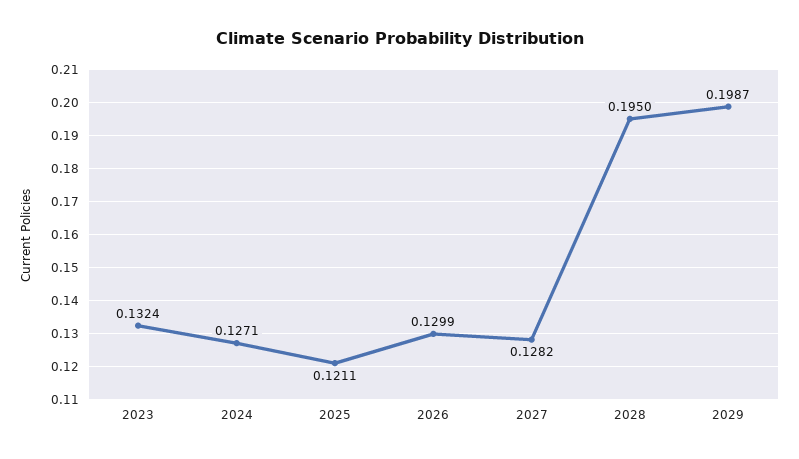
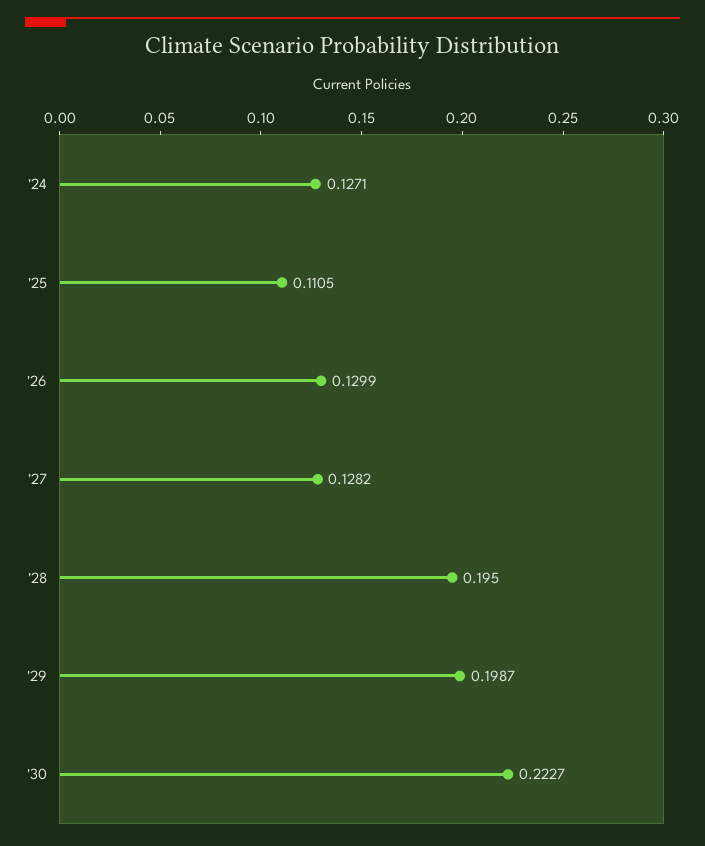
2023: 0.1324 -> none
2025: 0.1211 -> 0.1105
'30: none -> 0.2227

